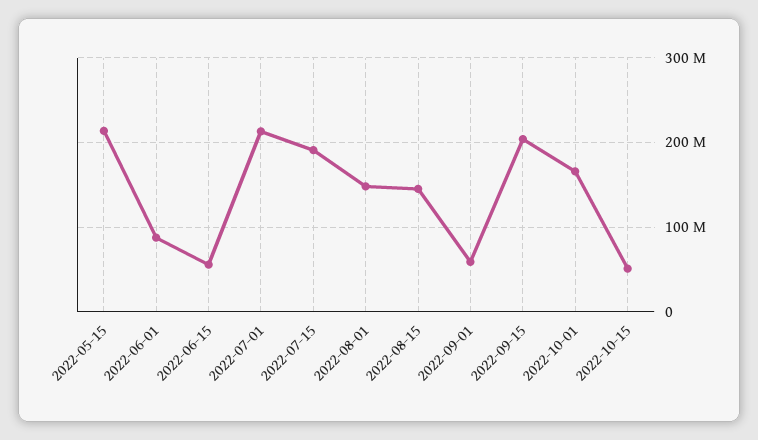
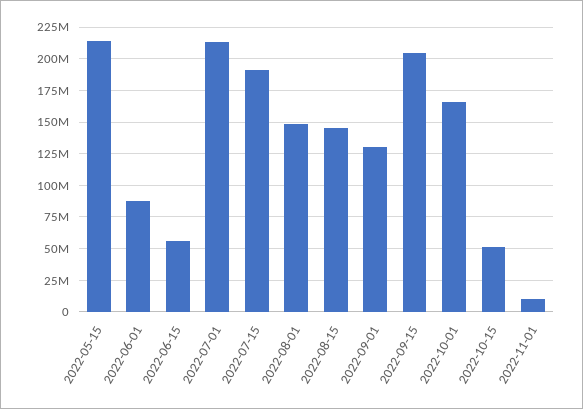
2022-09-01: 60000000 -> 130000000
2022-11-01: none -> 10000000

